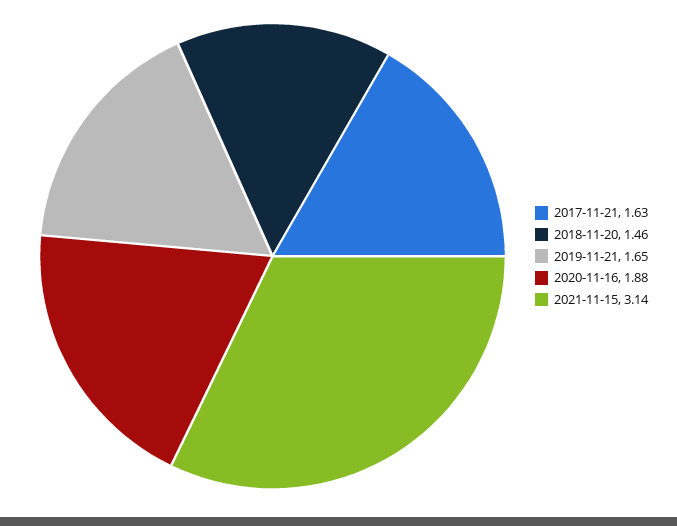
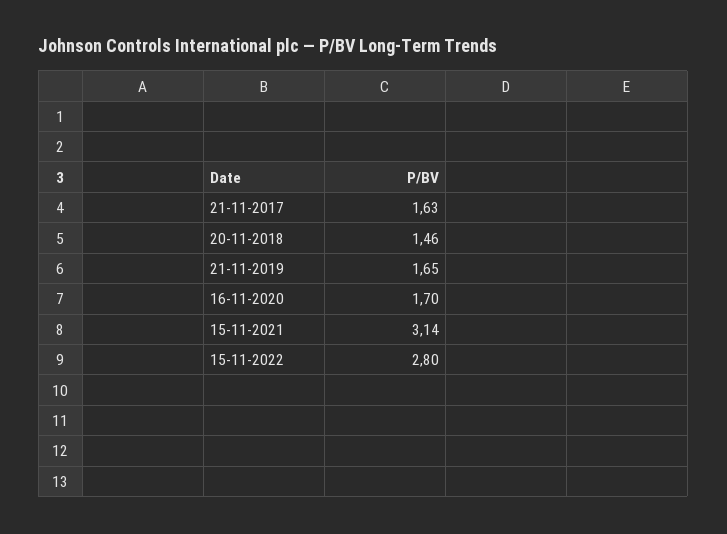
2020-11-16: 1.88 -> 1.7
15-11-2022: none -> 2.8

